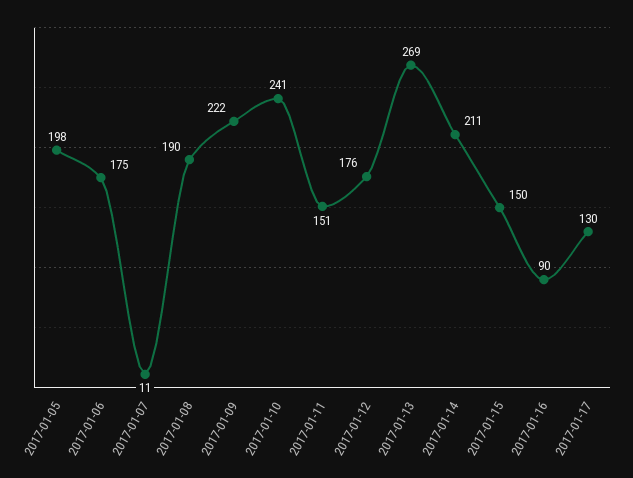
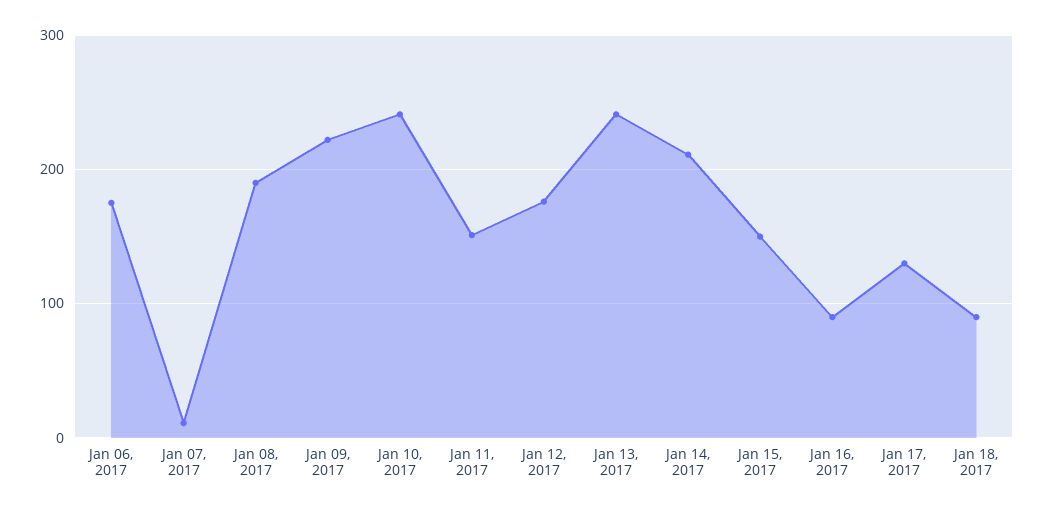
2017-01-05: 198 -> none
2017-01-13: 269 -> 240
Jan 18, 2017: none -> 90

